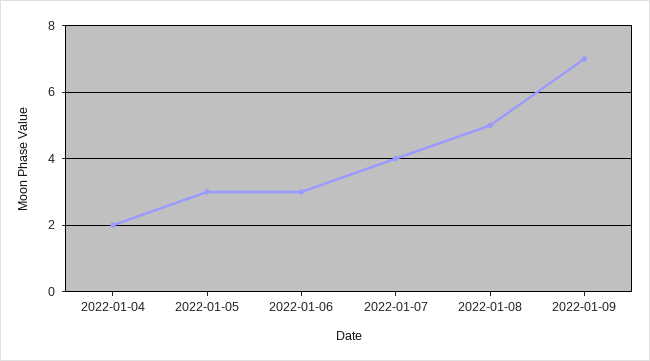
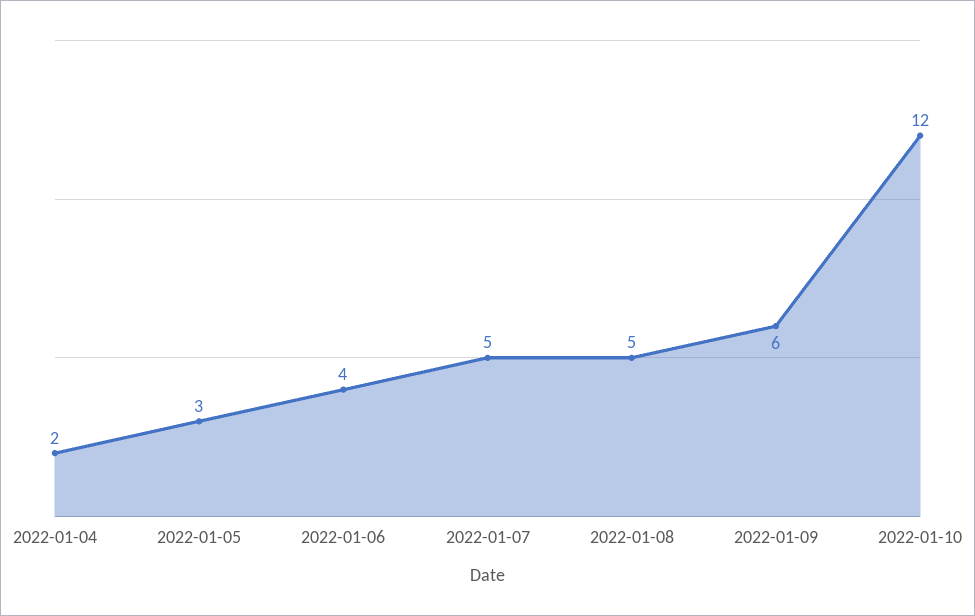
2022-01-06: 3 -> 4
2022-01-07: 4 -> 5
2022-01-09: 7 -> 6
2022-01-10: none -> 12

